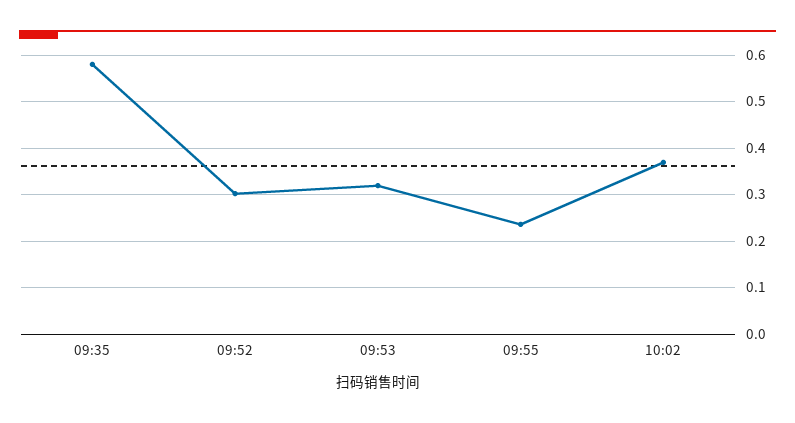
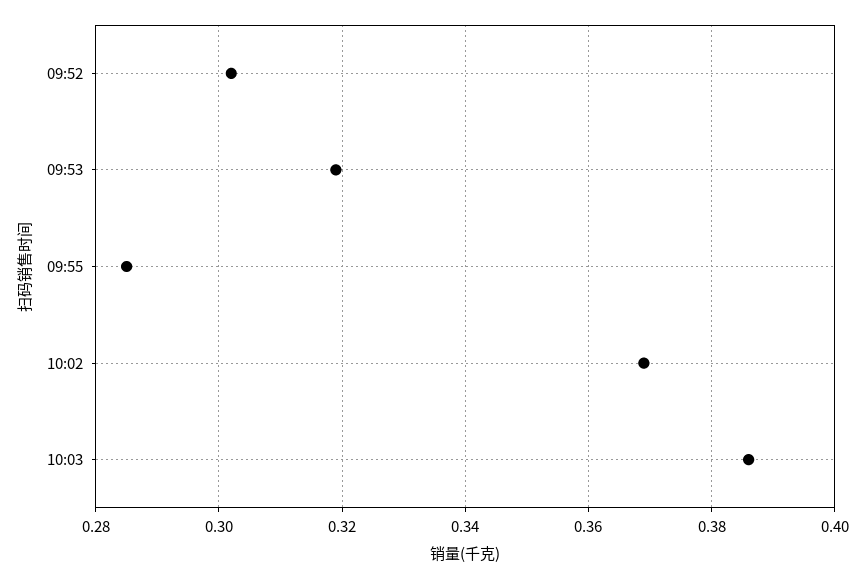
09:35: 0.58 -> none
09:55: 0.24 -> 0.285
10:03: none -> 0.385

